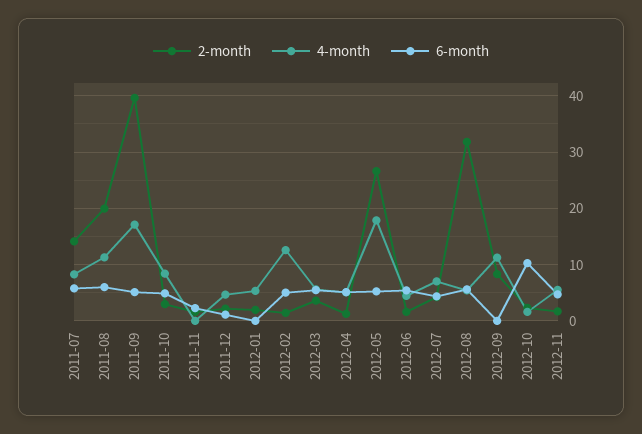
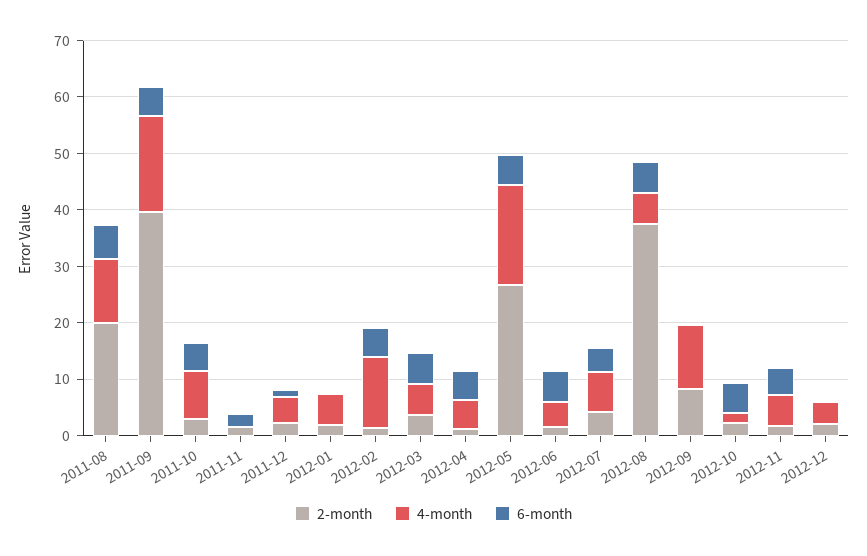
2-month, 2011-07: 14 -> none
4-month, 2011-07: 8 -> none
6-month, 2011-07: 6 -> none
2-month, 2012-08: 32 -> 38
6-month, 2012-10: 10 -> 6
2-month, 2012-12: none -> 2
4-month, 2012-12: none -> 4
6-month, 2012-12: none -> 0

